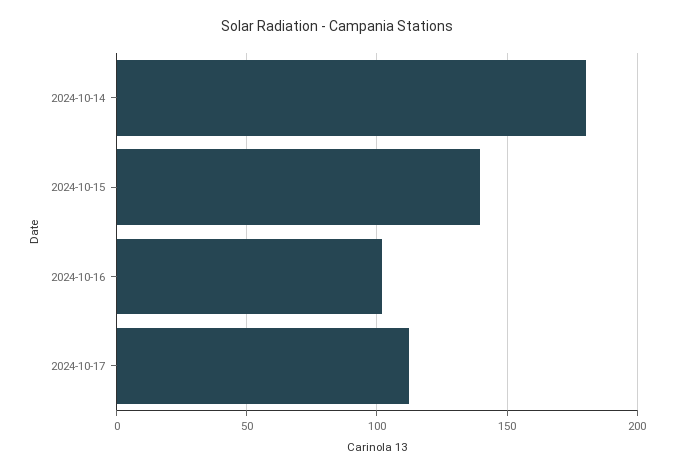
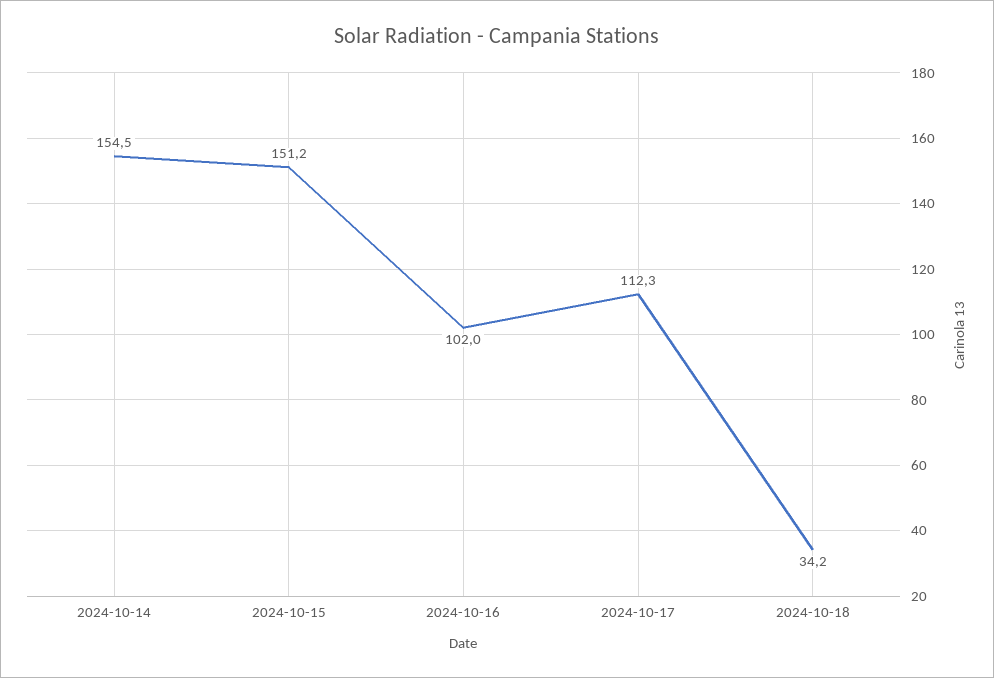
2024-10-14: 180 -> 154.5
2024-10-15: 140 -> 151.2
2024-10-18: none -> 34.2

